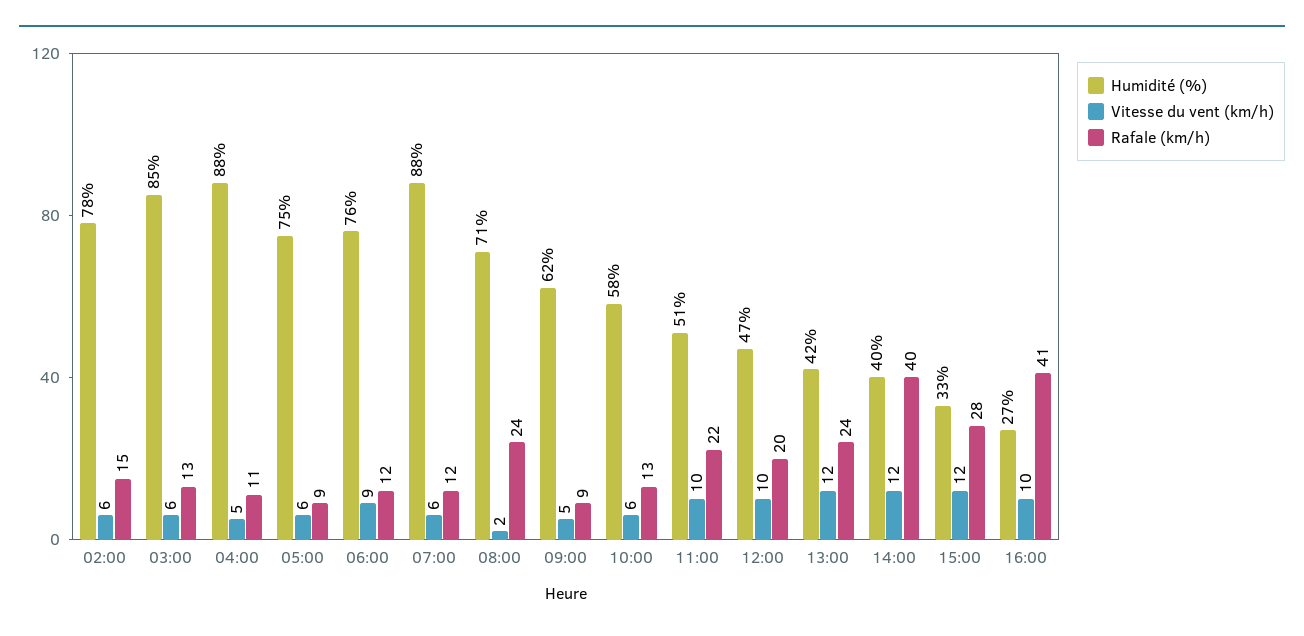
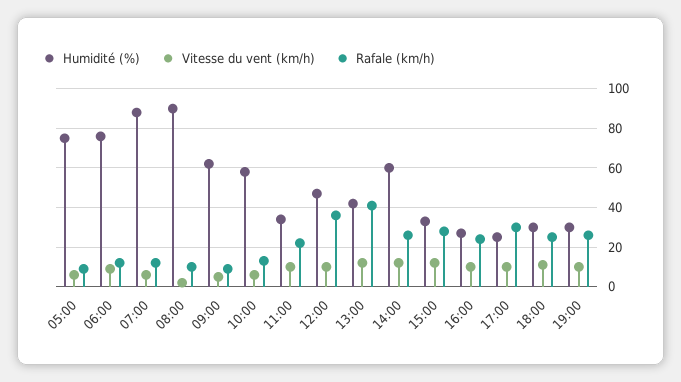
Humidité (%), 02:00: 78 -> none
Vitesse du vent (km/h), 02:00: 6 -> none
Rafale (km/h), 02:00: 15 -> none
Humidité (%), 03:00: 85 -> none
Vitesse du vent (km/h), 03:00: 6 -> none
Rafale (km/h), 03:00: 13 -> none
Humidité (%), 04:00: 88 -> none
Vitesse du vent (km/h), 04:00: 5 -> none
Rafale (km/h), 04:00: 11 -> none
Humidité (%), 08:00: 71 -> 90
Rafale (km/h), 08:00: 24 -> 10
Humidité (%), 11:00: 51 -> 35
Rafale (km/h), 12:00: 20 -> 35
Rafale (km/h), 13:00: 24 -> 40
Humidité (%), 14:00: 40 -> 60
Rafale (km/h), 14:00: 40 -> 25
Rafale (km/h), 16:00: 41 -> 25
Humidité (%), 17:00: none -> 25
Vitesse du vent (km/h), 17:00: none -> 10
Rafale (km/h), 17:00: none -> 30
Humidité (%), 18:00: none -> 30
Vitesse du vent (km/h), 18:00: none -> 10
Rafale (km/h), 18:00: none -> 25
Humidité (%), 19:00: none -> 30
Vitesse du vent (km/h), 19:00: none -> 10
Rafale (km/h), 19:00: none -> 25

